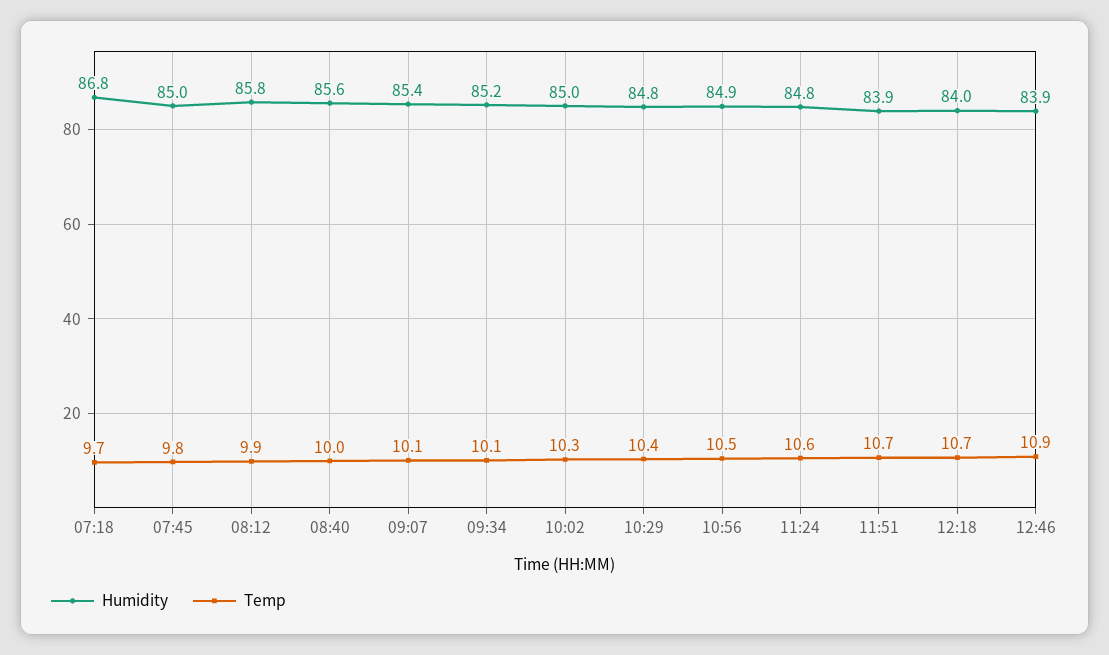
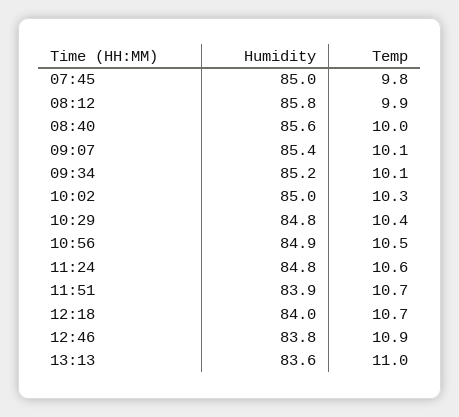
Humidity, 07:18: 86.8 -> none
Temp, 07:18: 9.7 -> none
Humidity, 12:46: 83.9 -> 83.8
Humidity, 13:13: none -> 83.6
Temp, 13:13: none -> 11

